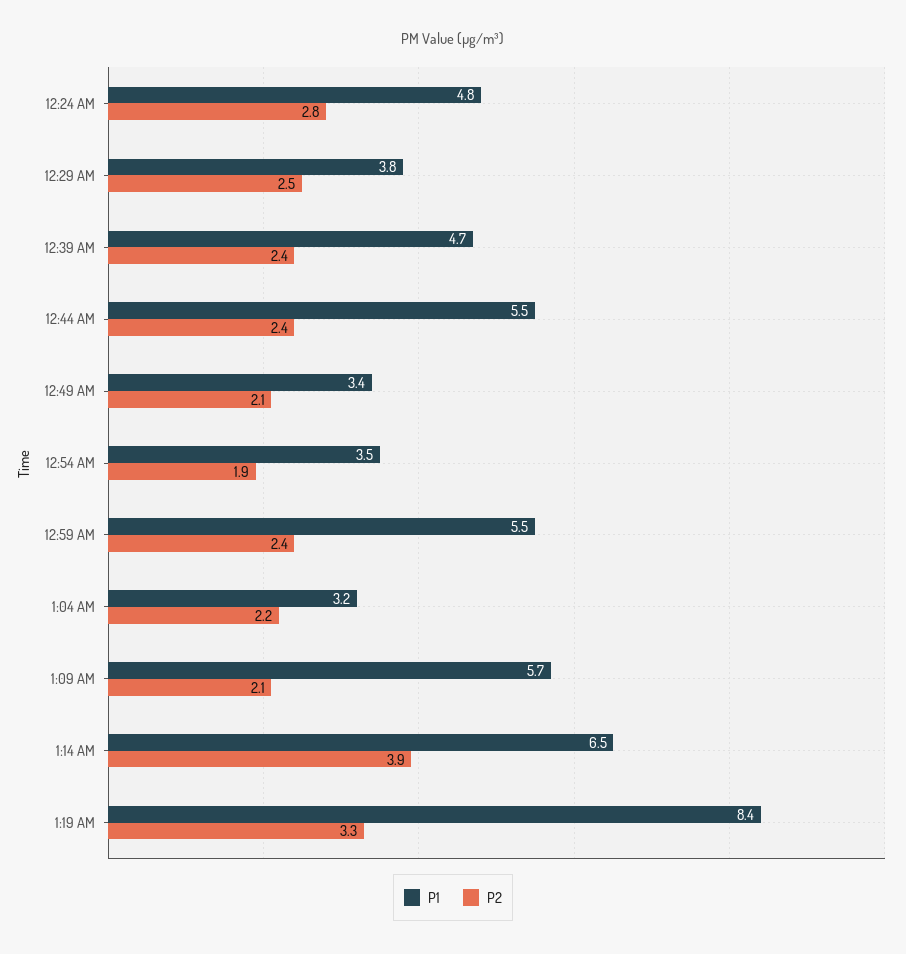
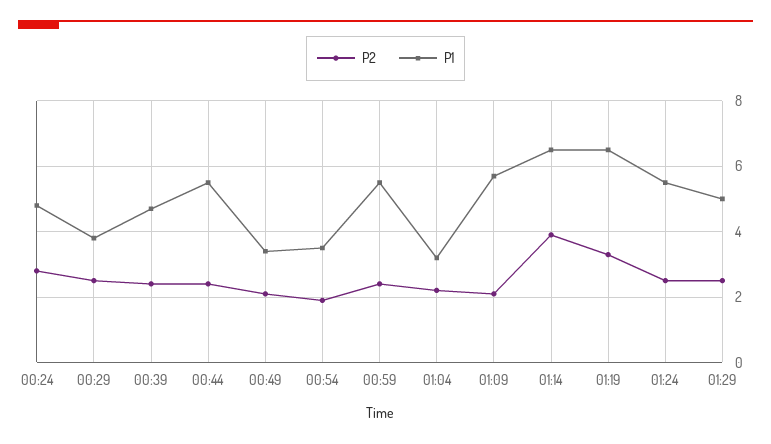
P1, 1:19 AM: 8.4 -> 6.5
P2, 01:24: none -> 2.5
P1, 01:24: none -> 5.5
P2, 01:29: none -> 2.5
P1, 01:29: none -> 5

